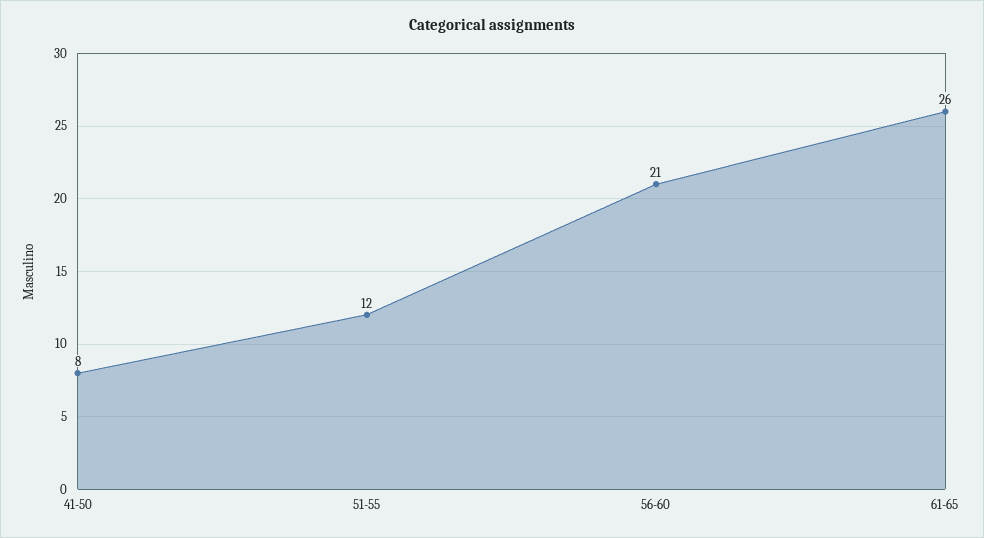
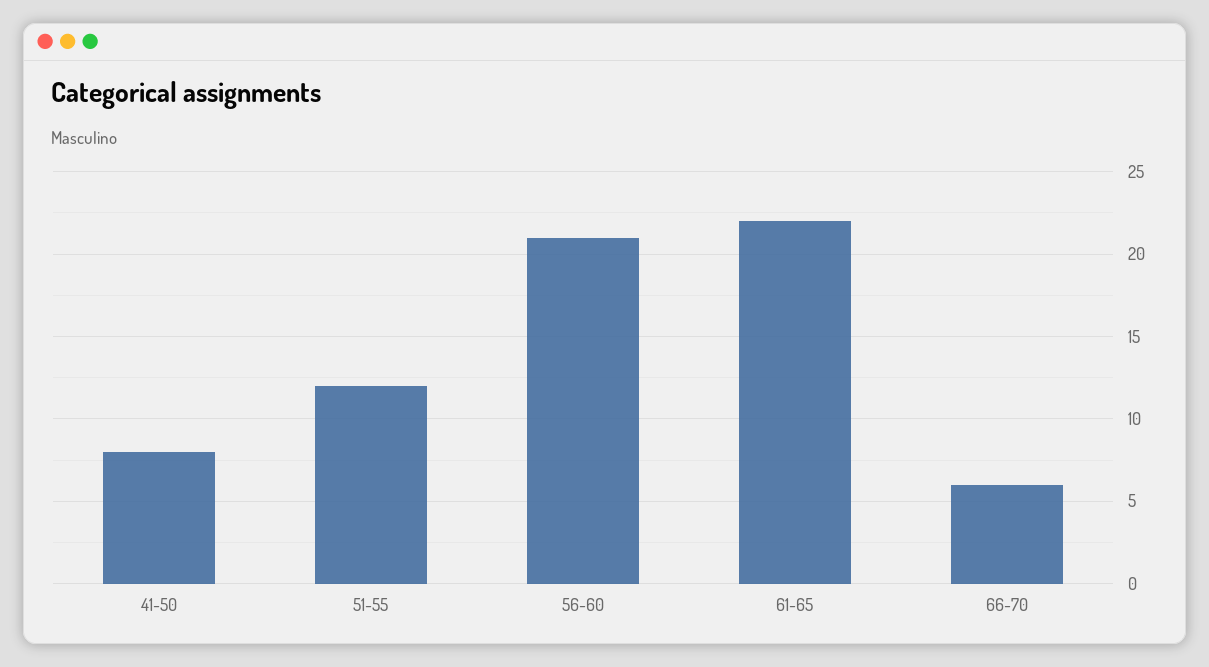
61-65: 26 -> 22
66-70: none -> 6

